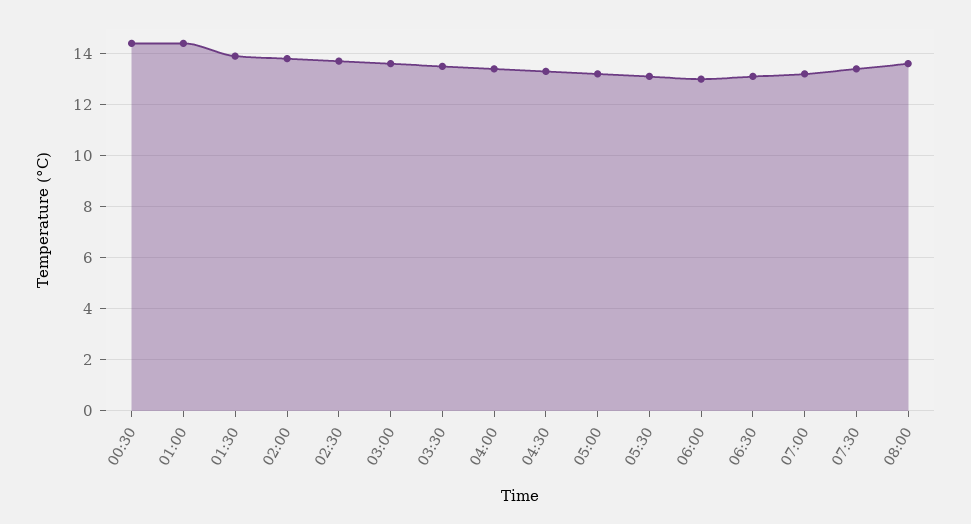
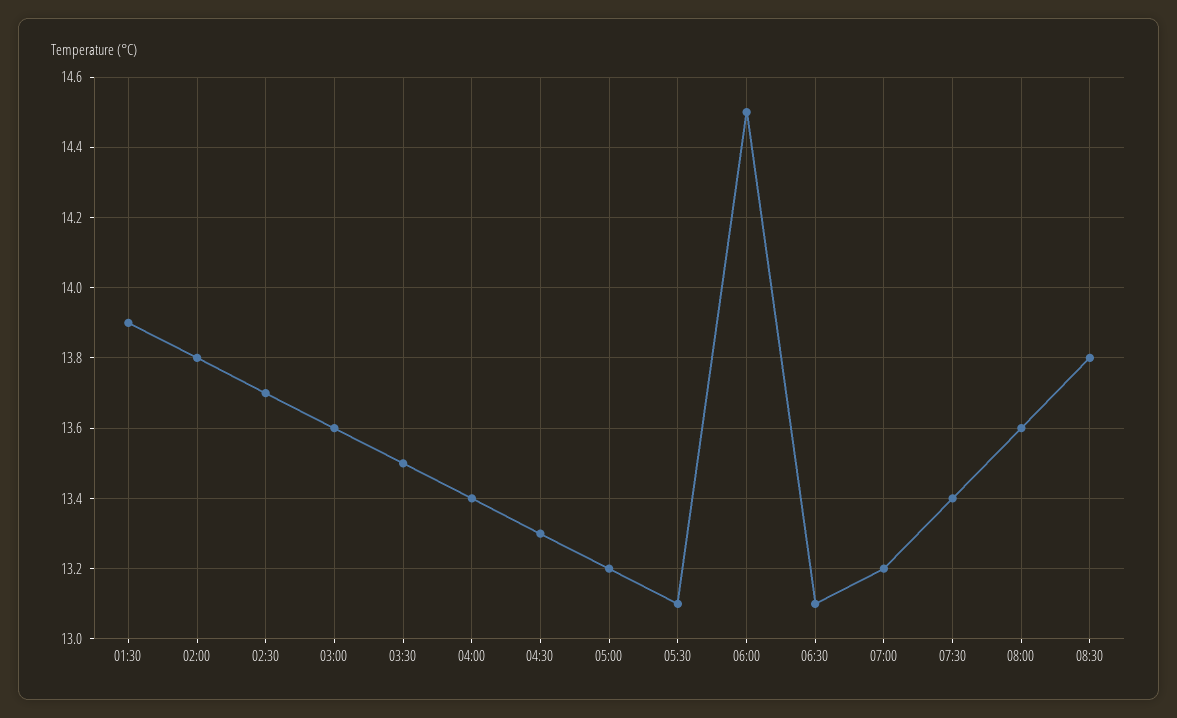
00:30: 14.5 -> none
01:00: 14.5 -> none
06:00: 13 -> 14.5
08:30: none -> 13.8

